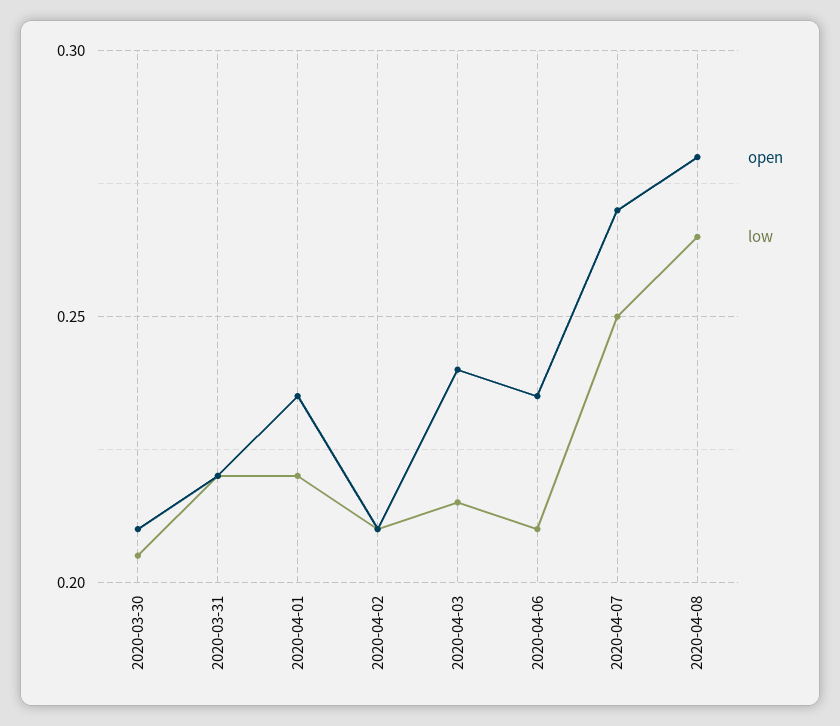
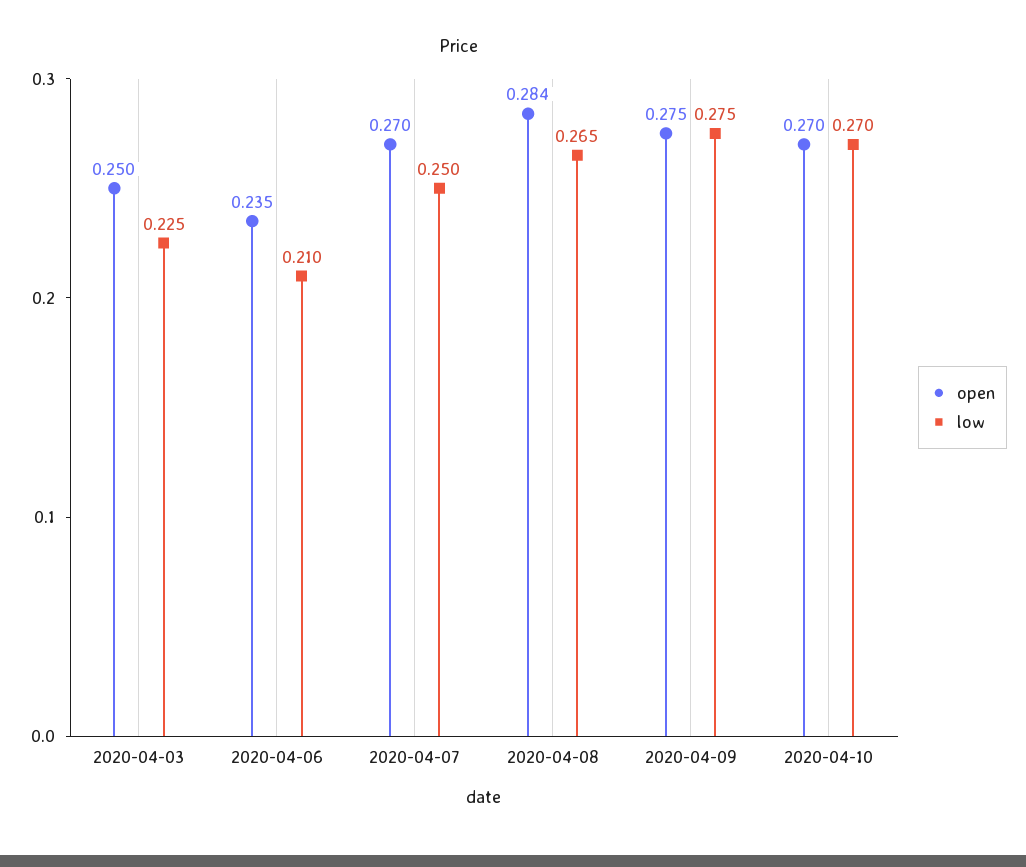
open, 2020-03-30: 0.21 -> none
low, 2020-03-30: 0.205 -> none
open, 2020-03-31: 0.22 -> none
low, 2020-03-31: 0.22 -> none
open, 2020-04-01: 0.235 -> none
low, 2020-04-01: 0.22 -> none
open, 2020-04-02: 0.21 -> none
low, 2020-04-02: 0.21 -> none
open, 2020-04-03: 0.24 -> 0.25
low, 2020-04-03: 0.215 -> 0.225
open, 2020-04-08: 0.28 -> 0.284
open, 2020-04-09: none -> 0.275
low, 2020-04-09: none -> 0.275
open, 2020-04-10: none -> 0.27
low, 2020-04-10: none -> 0.27

